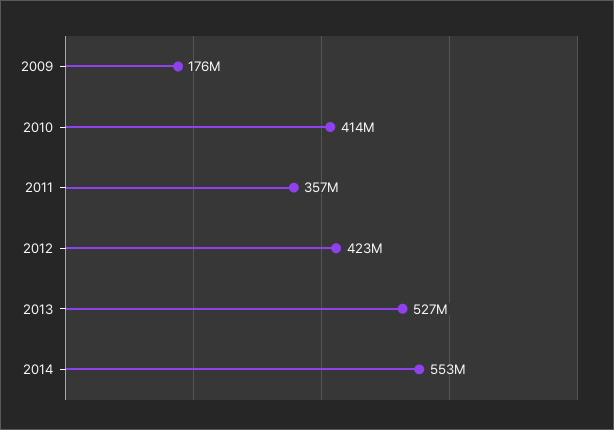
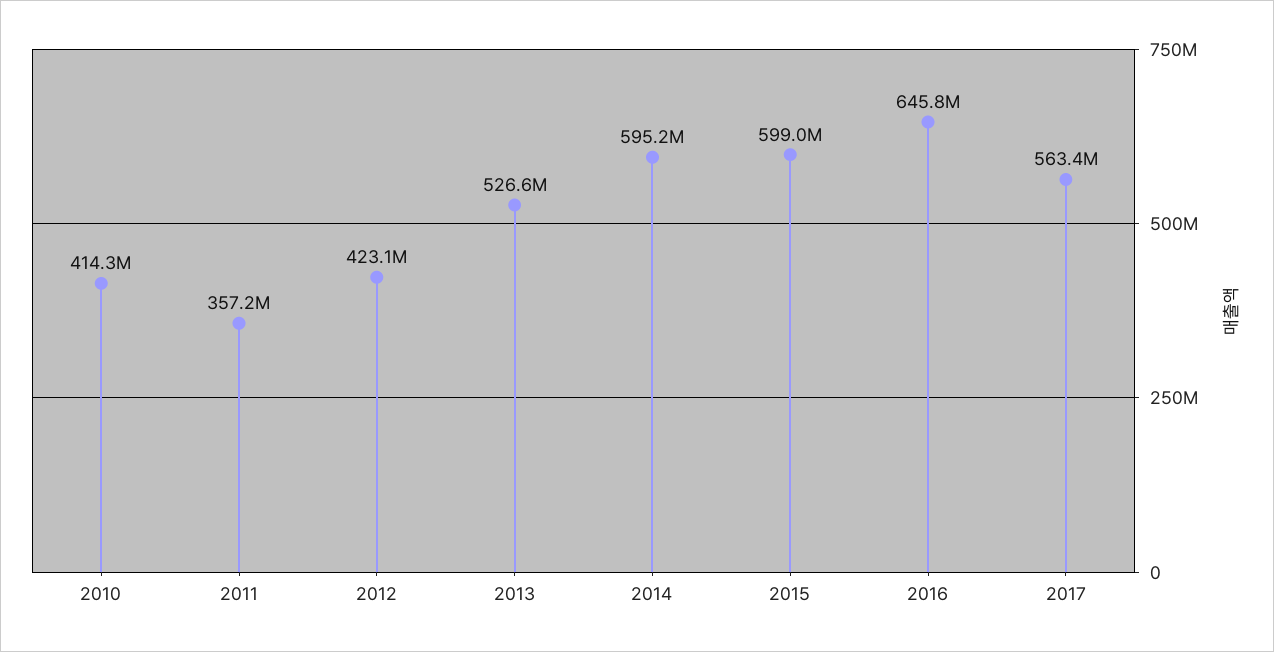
2009: 176000000 -> none
2014: 553000000 -> 595200000
2015: none -> 599000000
2016: none -> 645800000
2017: none -> 563400000

